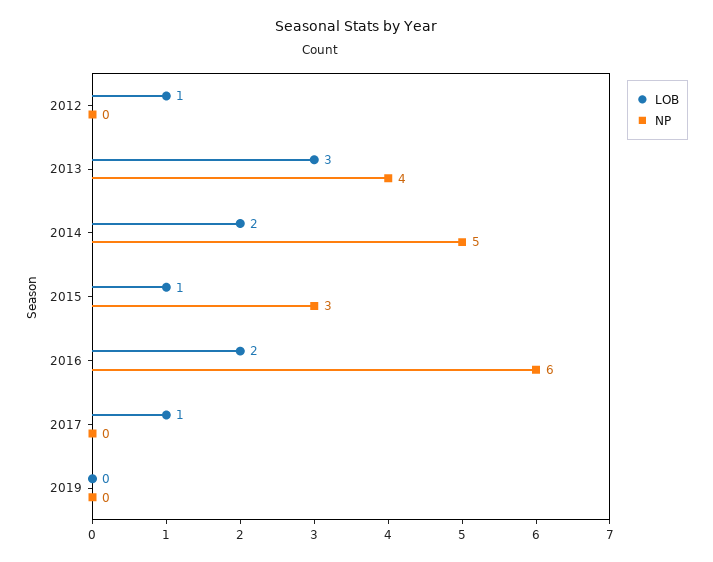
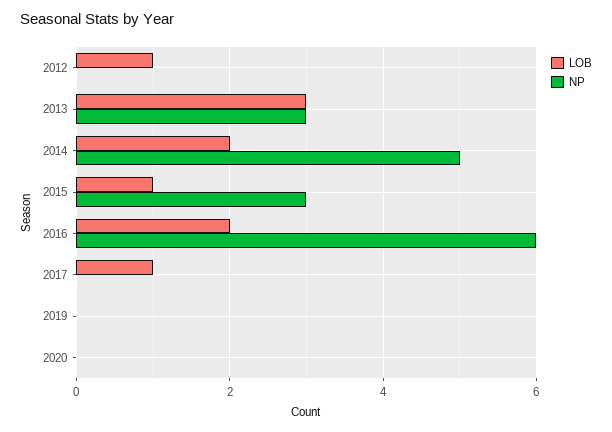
NP, 2013: 4 -> 3
LOB, 2020: none -> 0
NP, 2020: none -> 0

